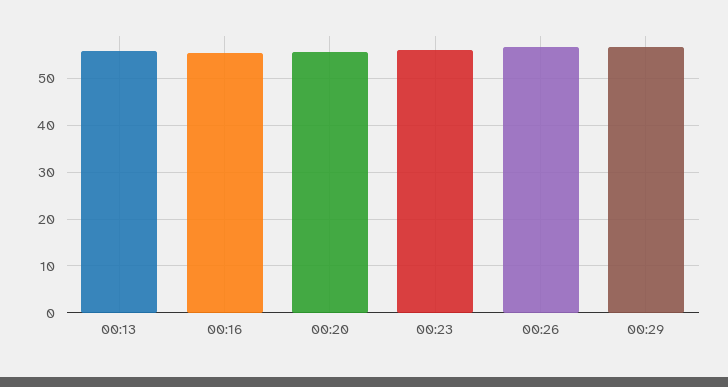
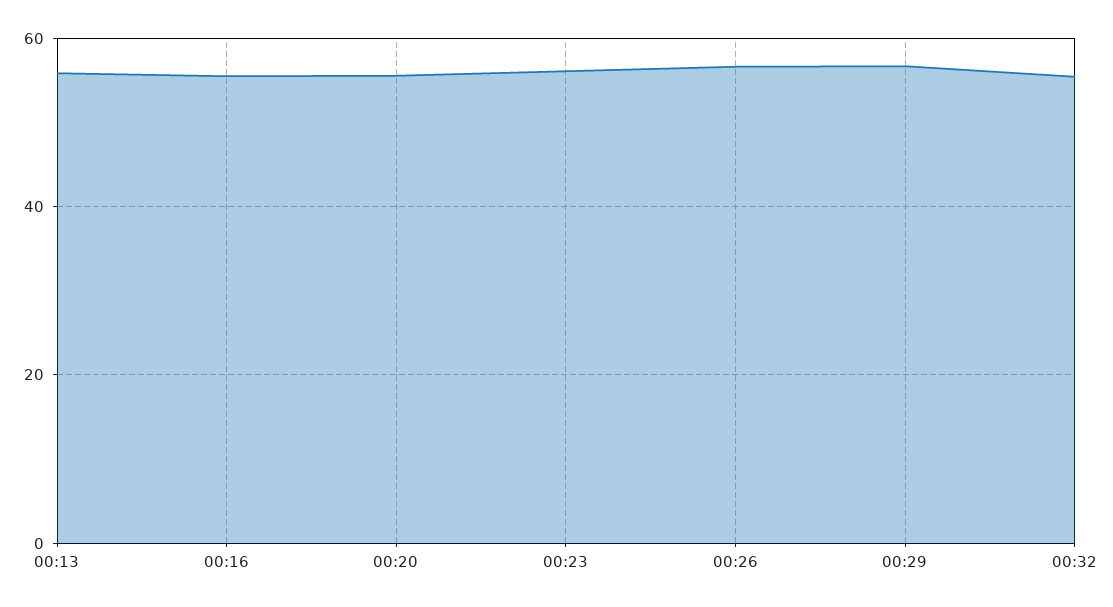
00:32: none -> 56

